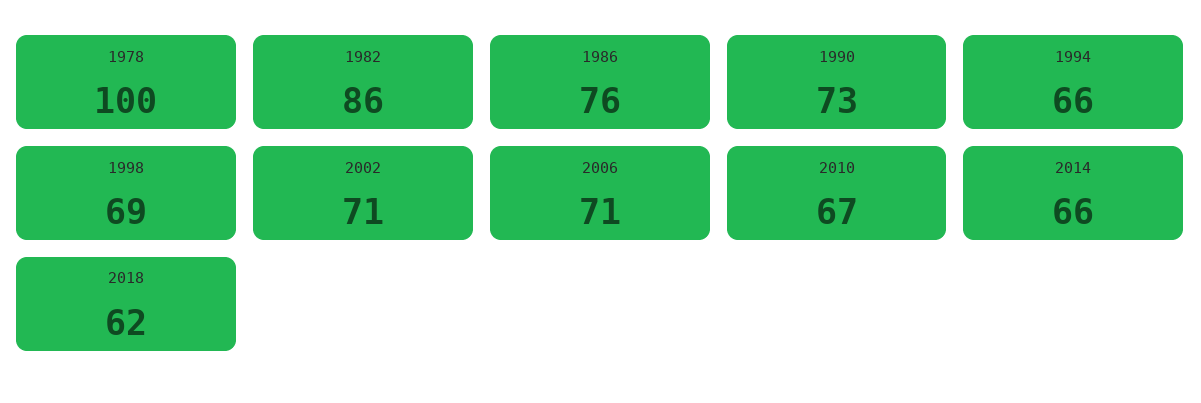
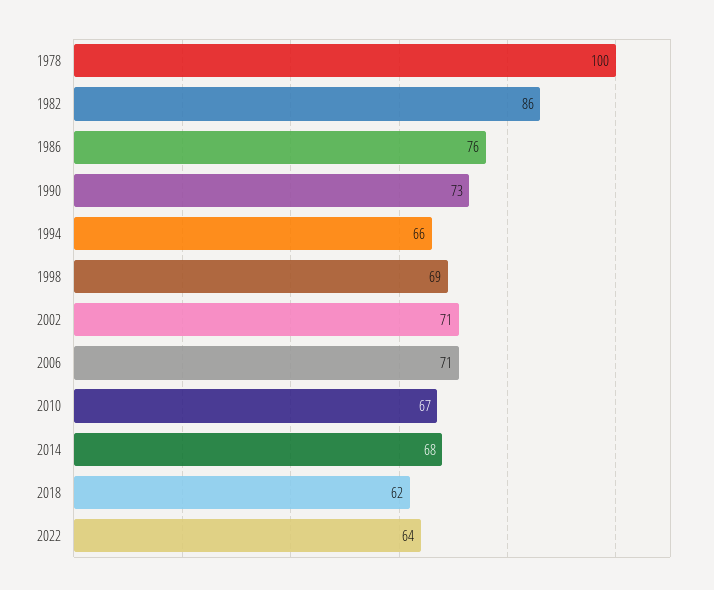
2014: 66 -> 68
2022: none -> 64

